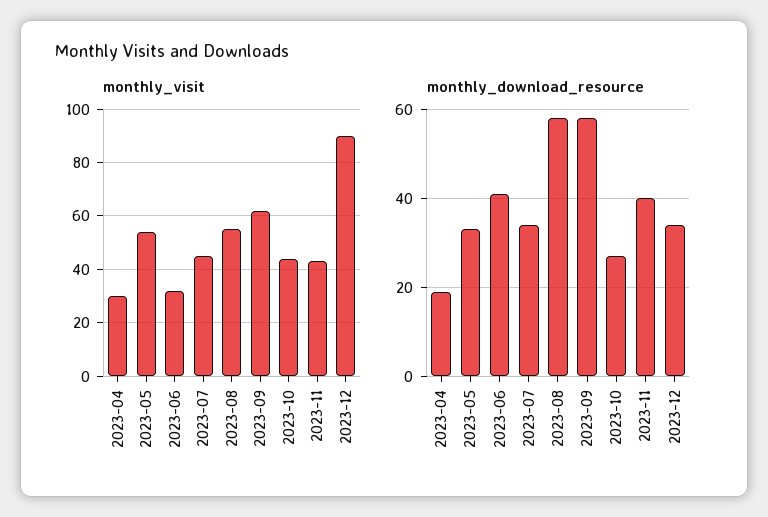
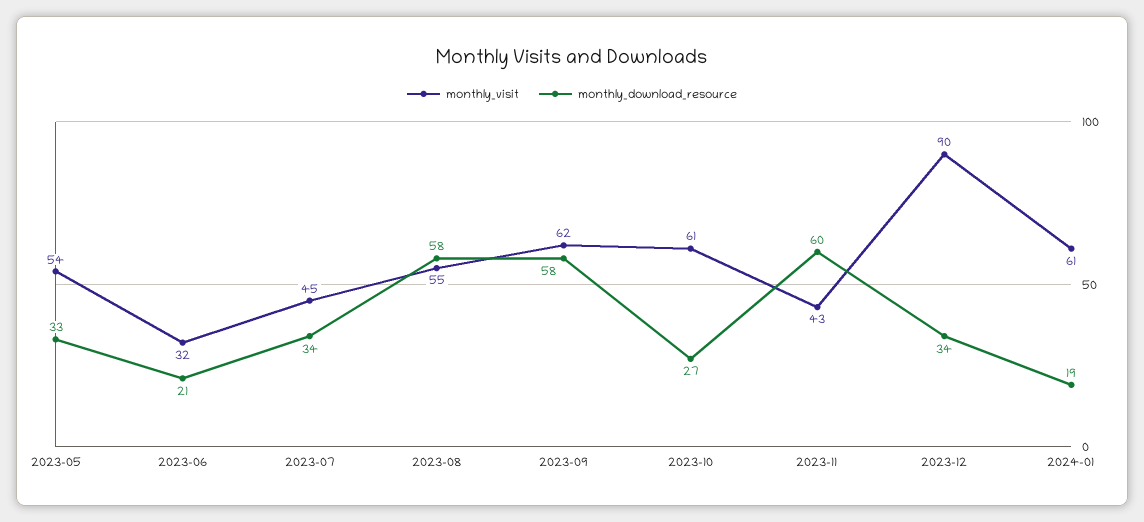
monthly_visit, 2023-04: 30 -> none
monthly_visit, 2023-10: 45 -> 61
monthly_download_resource, 2023-04: 20 -> none
monthly_download_resource, 2023-06: 40 -> 21
monthly_download_resource, 2023-11: 40 -> 60
monthly_visit, 2024-01: none -> 61
monthly_download_resource, 2024-01: none -> 19

